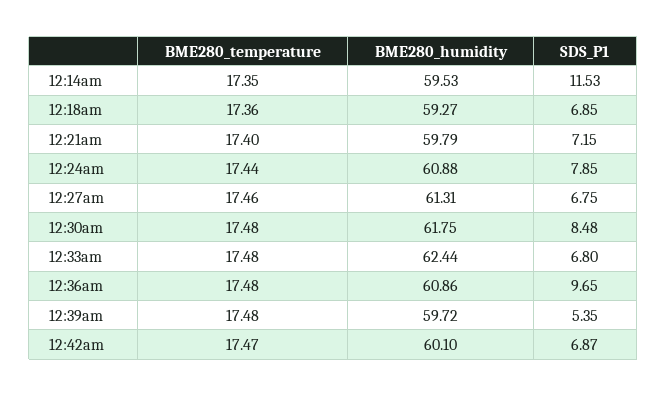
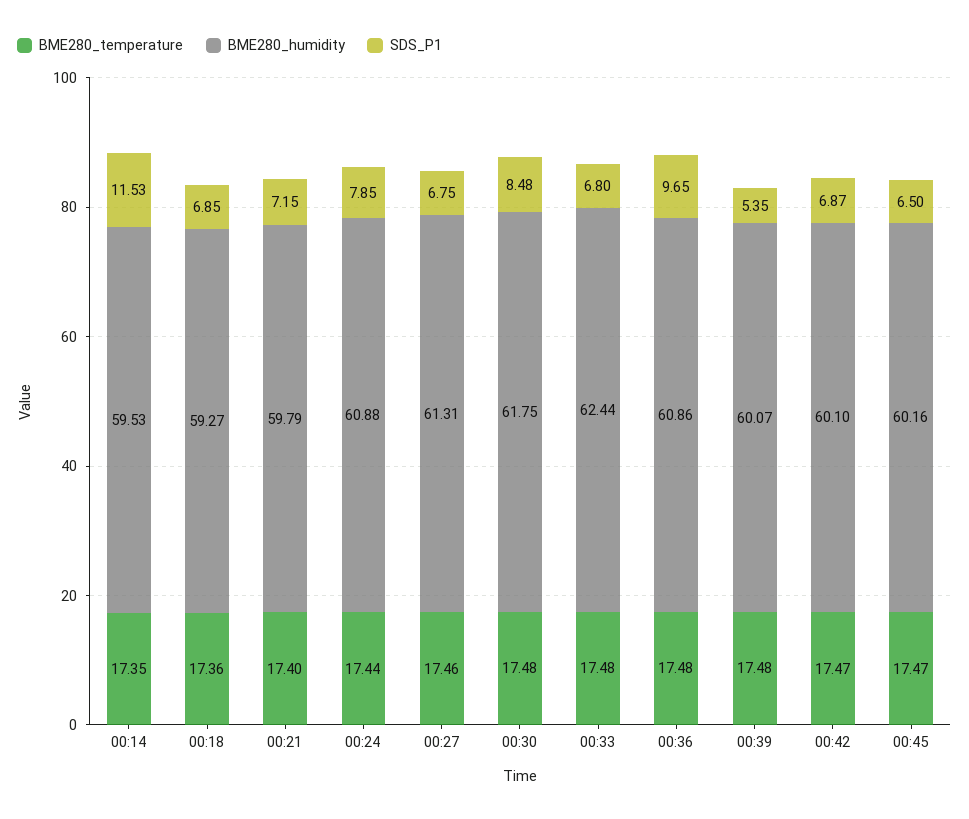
BME280_humidity, 12:39am: 59.72 -> 60.07
BME280_temperature, 00:45: none -> 17.47
BME280_humidity, 00:45: none -> 60.16
SDS_P1, 00:45: none -> 6.5

